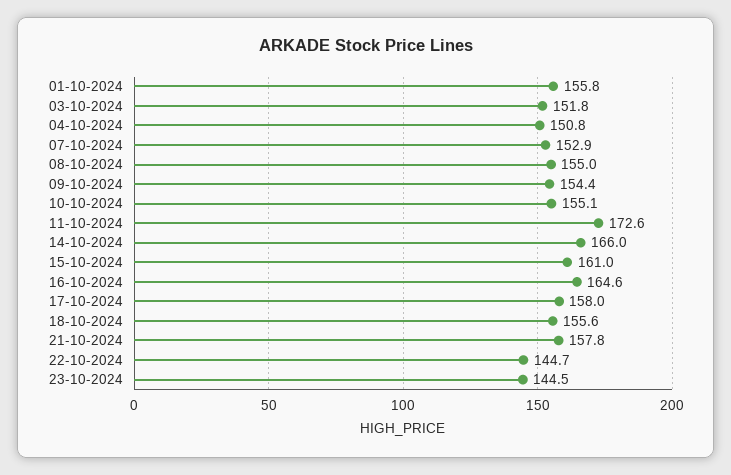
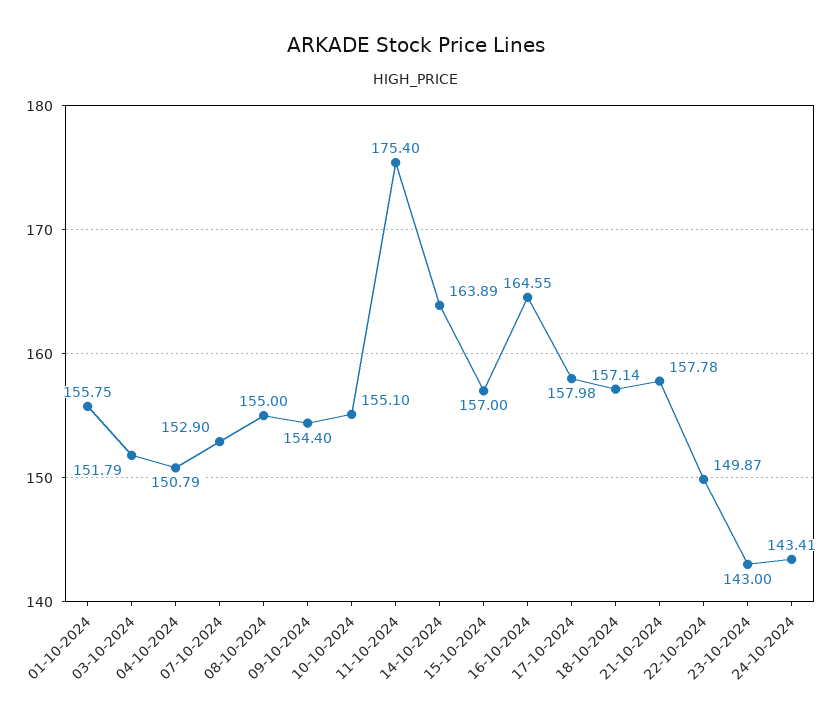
11-10-2024: 172.6 -> 175.4
14-10-2024: 166 -> 163.89
15-10-2024: 161 -> 157
18-10-2024: 155.6 -> 157.14
22-10-2024: 144.7 -> 149.87
23-10-2024: 144.5 -> 143
24-10-2024: none -> 143.41

